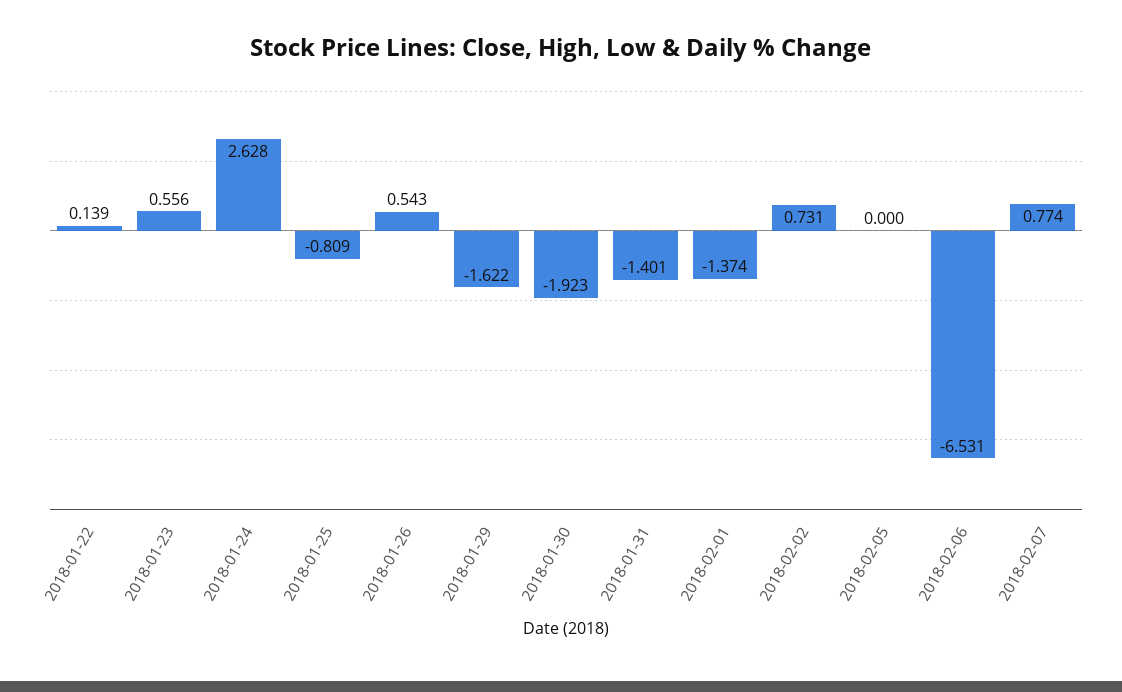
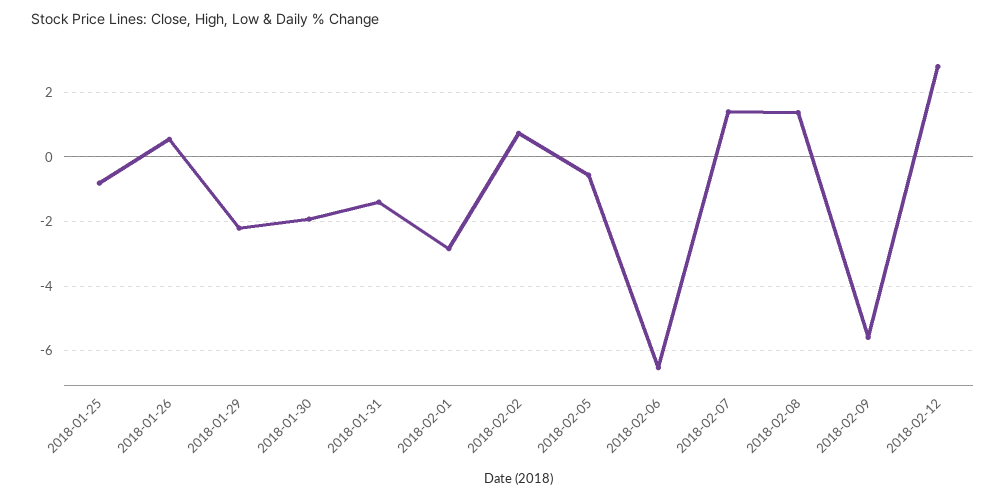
2018-01-22: 0.139 -> none
2018-01-23: 0.556 -> none
2018-01-24: 2.628 -> none
2018-01-29: -1.622 -> -2.2
2018-02-01: -1.374 -> -2.8
2018-02-05: 0 -> -0.6
2018-02-07: 0.774 -> 1.4
2018-02-08: none -> 1.4
2018-02-09: none -> -5.6
2018-02-12: none -> 2.8

